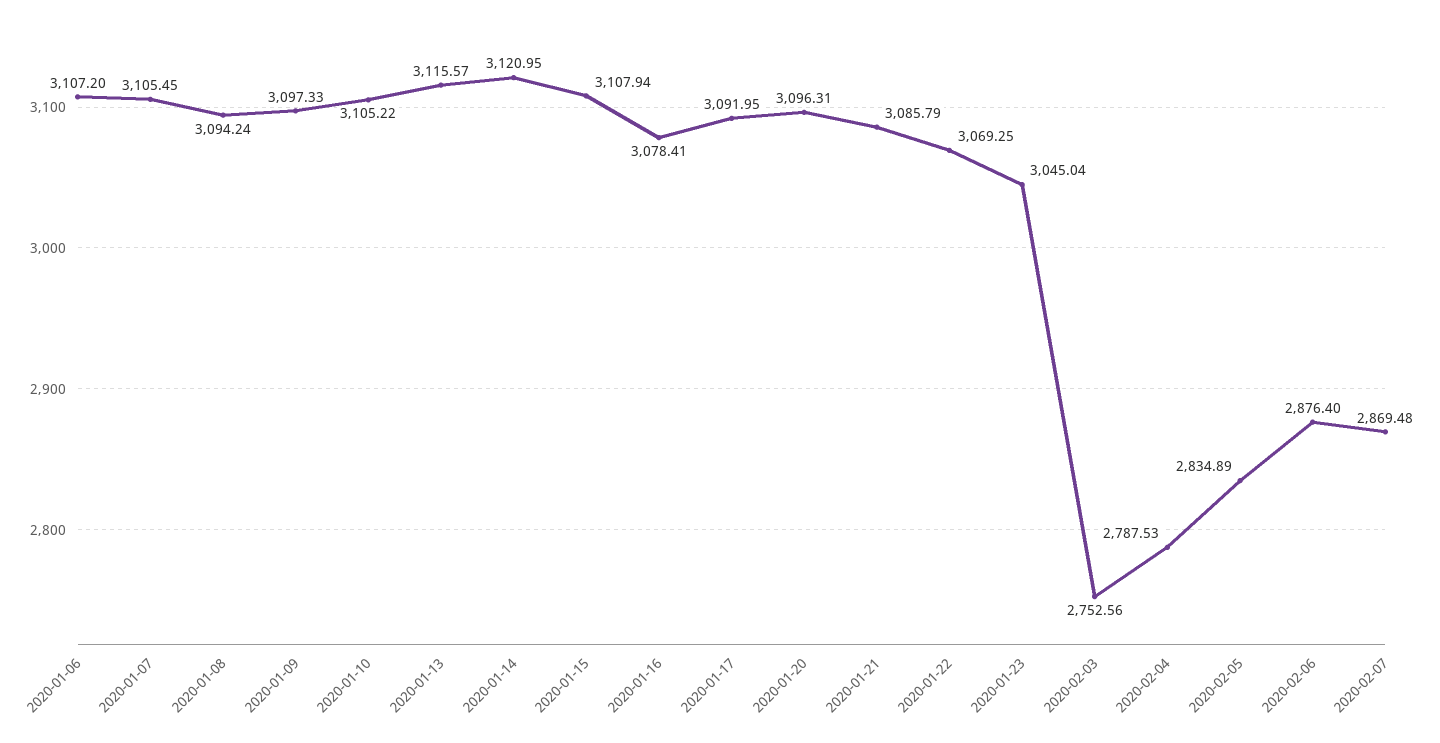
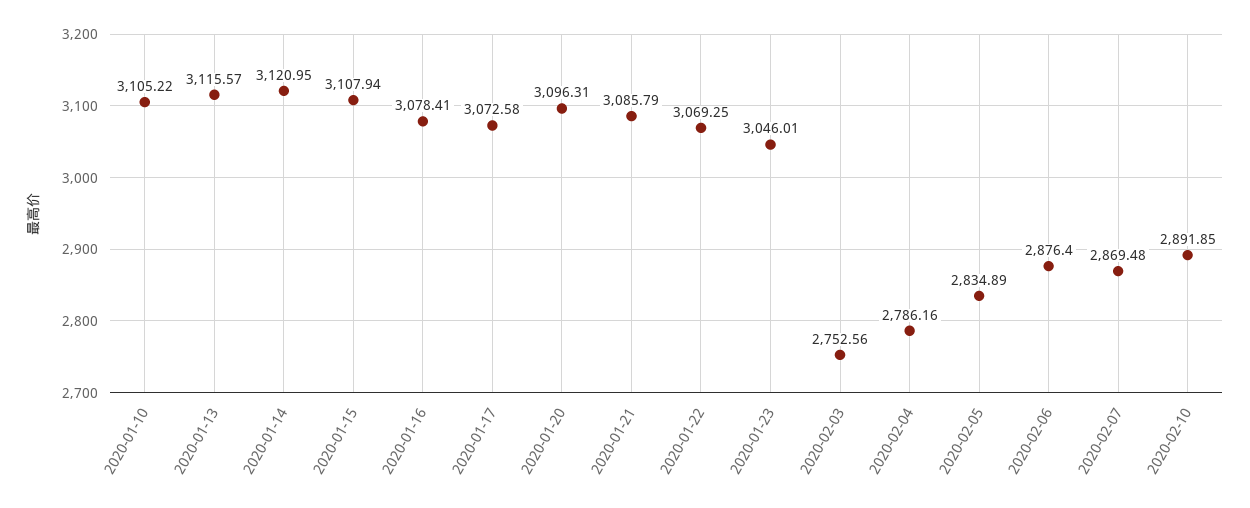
2020-01-06: 3107.2 -> none
2020-01-07: 3105.45 -> none
2020-01-08: 3094.24 -> none
2020-01-09: 3097.33 -> none
2020-01-17: 3091.95 -> 3072.58
2020-01-23: 3045.04 -> 3046.01
2020-02-04: 2787.53 -> 2786.16
2020-02-10: none -> 2891.85

